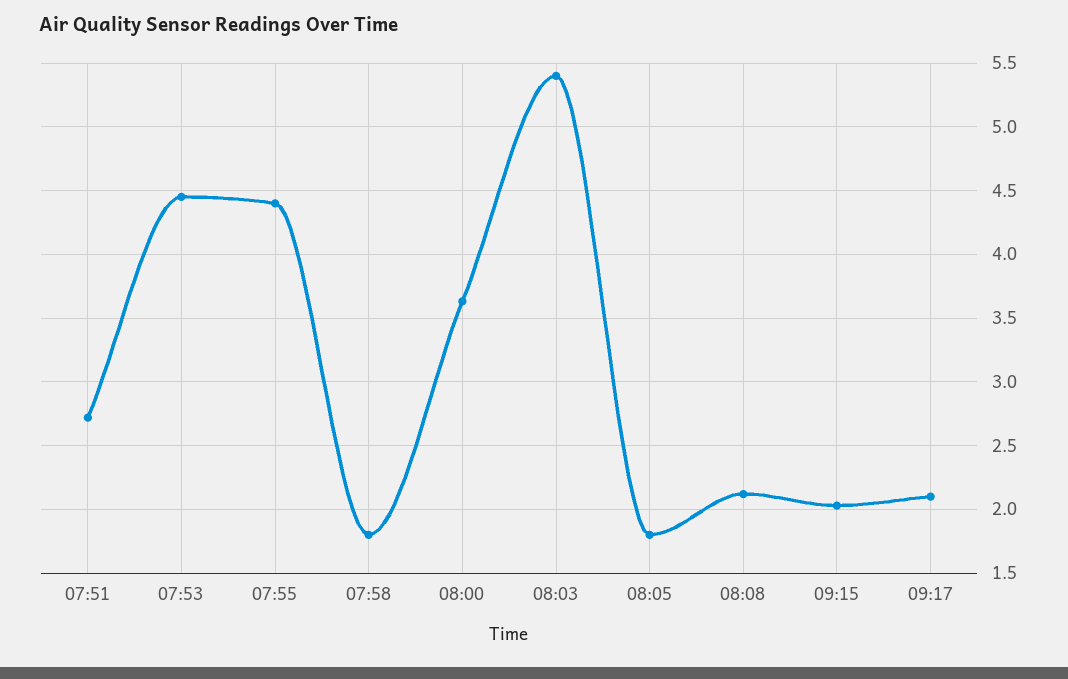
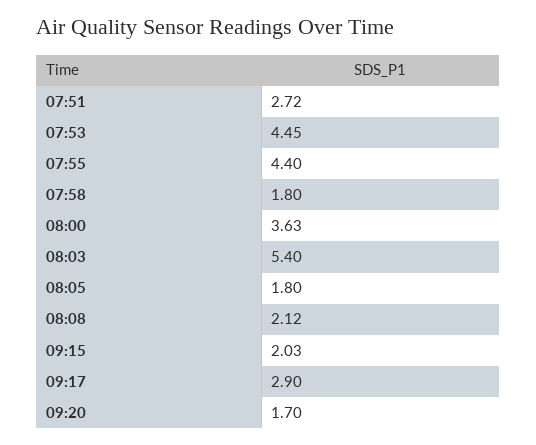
09:17: 2.1 -> 2.9
09:20: none -> 1.7

